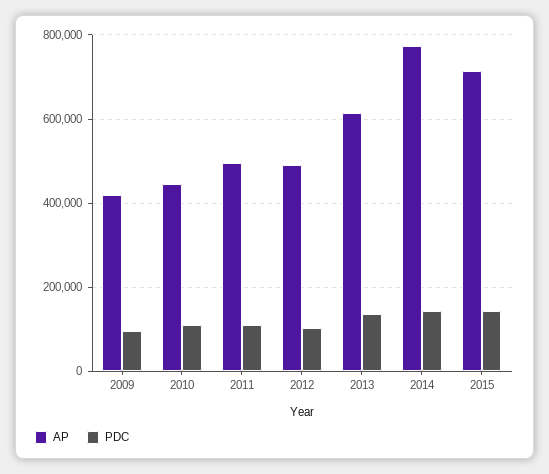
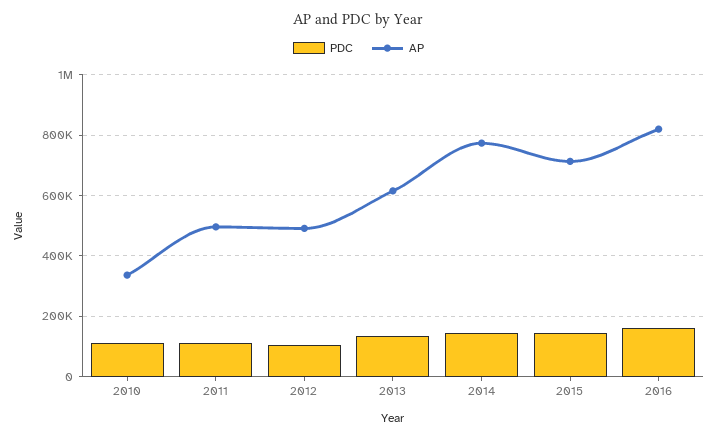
AP, 2009: 420000 -> none
PDC, 2009: 100000 -> none
AP, 2010: 440000 -> 340000
PDC, 2016: none -> 160000
AP, 2016: none -> 820000

